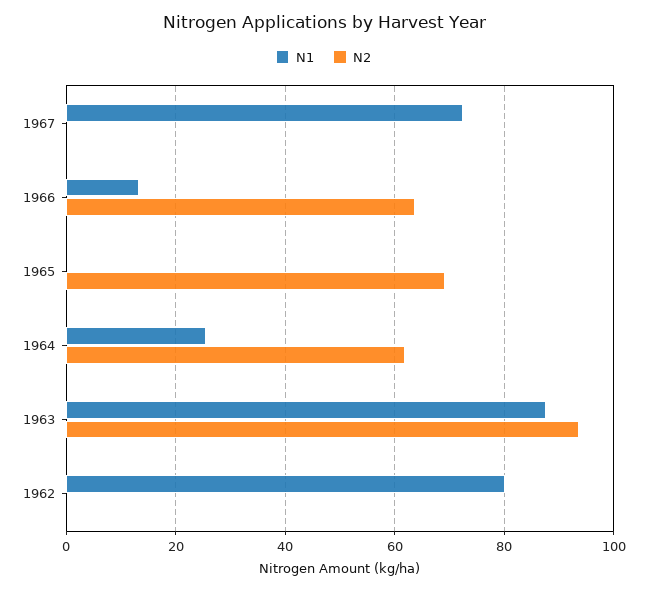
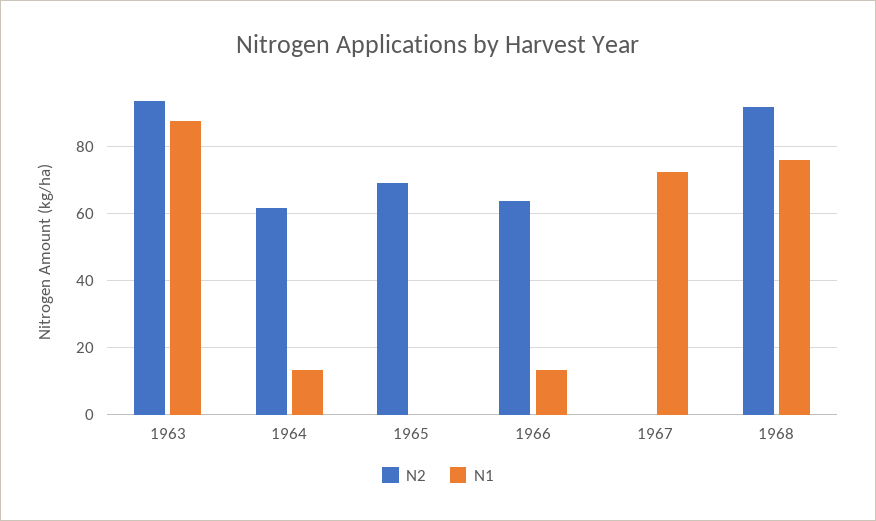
N1, 1964: 26 -> 14
N1, 1962: 80 -> none
N2, 1962: 0 -> none
N2, 1968: none -> 92
N1, 1968: none -> 76

